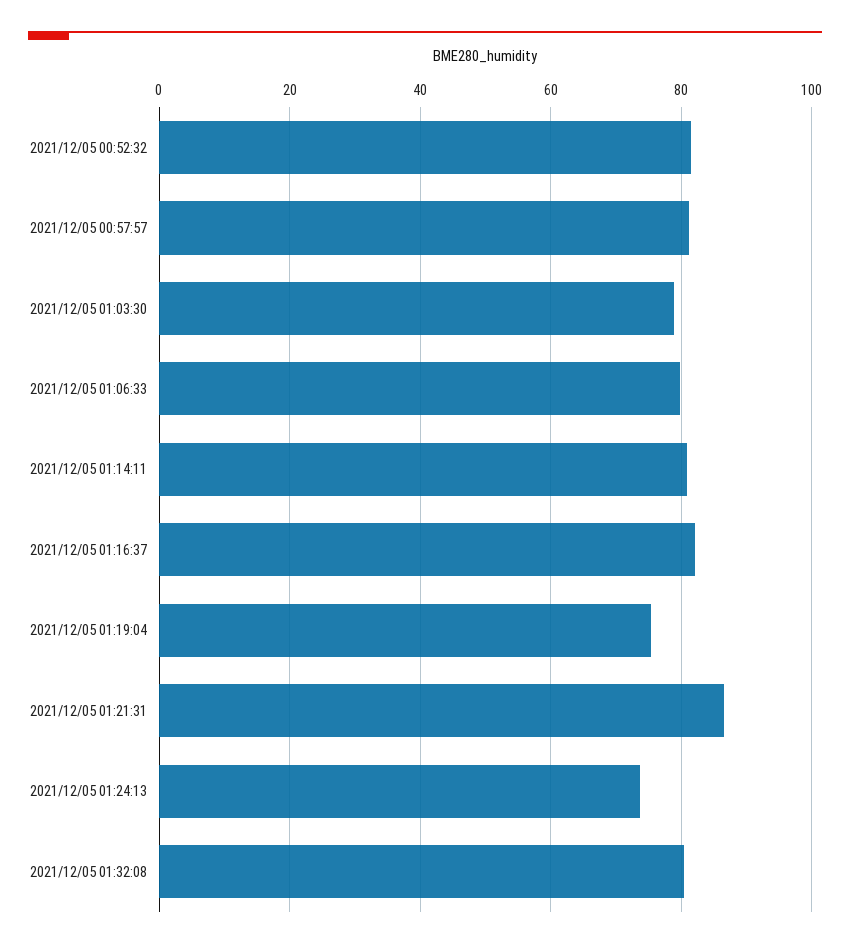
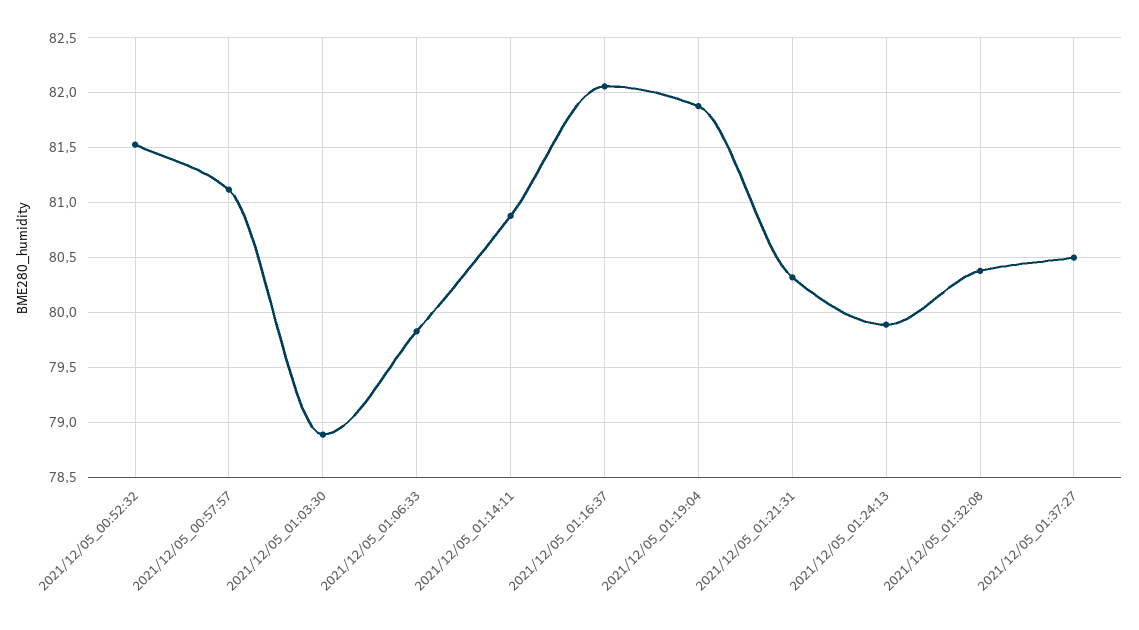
2021/12/05 01:19:04: 76 -> 81.9
2021/12/05 01:21:31: 86 -> 80.3
2021/12/05 01:24:13: 74 -> 79.9
2021/12/05_01:37:27: none -> 80.5

